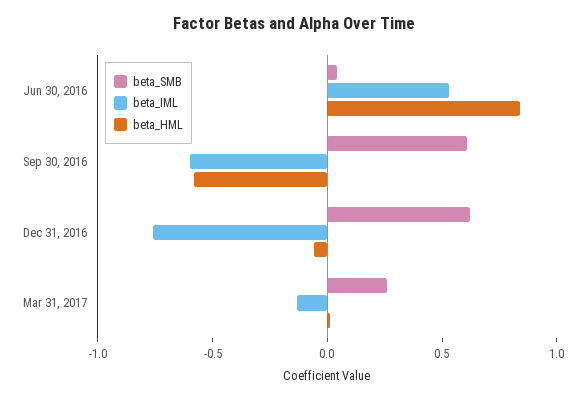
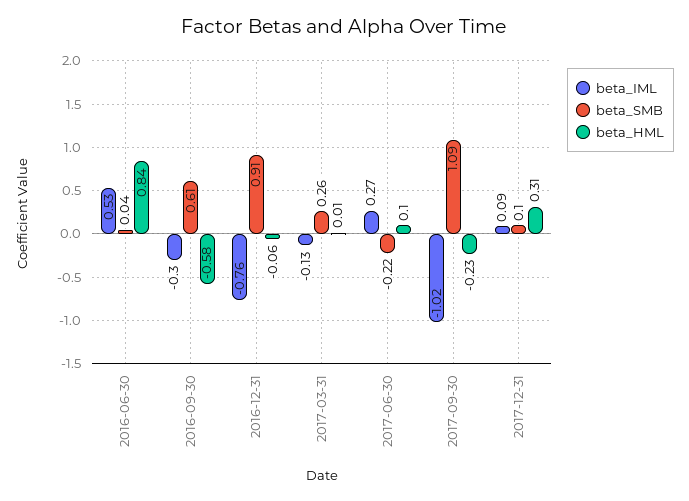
beta_IML, Sep 30, 2016: -0.6 -> -0.3
beta_SMB, Dec 31, 2016: 0.6 -> 0.91
beta_IML, 2017-06-30: none -> 0.27
beta_SMB, 2017-06-30: none -> -0.22
beta_HML, 2017-06-30: none -> 0.1
beta_IML, 2017-09-30: none -> -1.02
beta_SMB, 2017-09-30: none -> 1.09
beta_HML, 2017-09-30: none -> -0.23
beta_IML, 2017-12-31: none -> 0.09
beta_SMB, 2017-12-31: none -> 0.1
beta_HML, 2017-12-31: none -> 0.31

